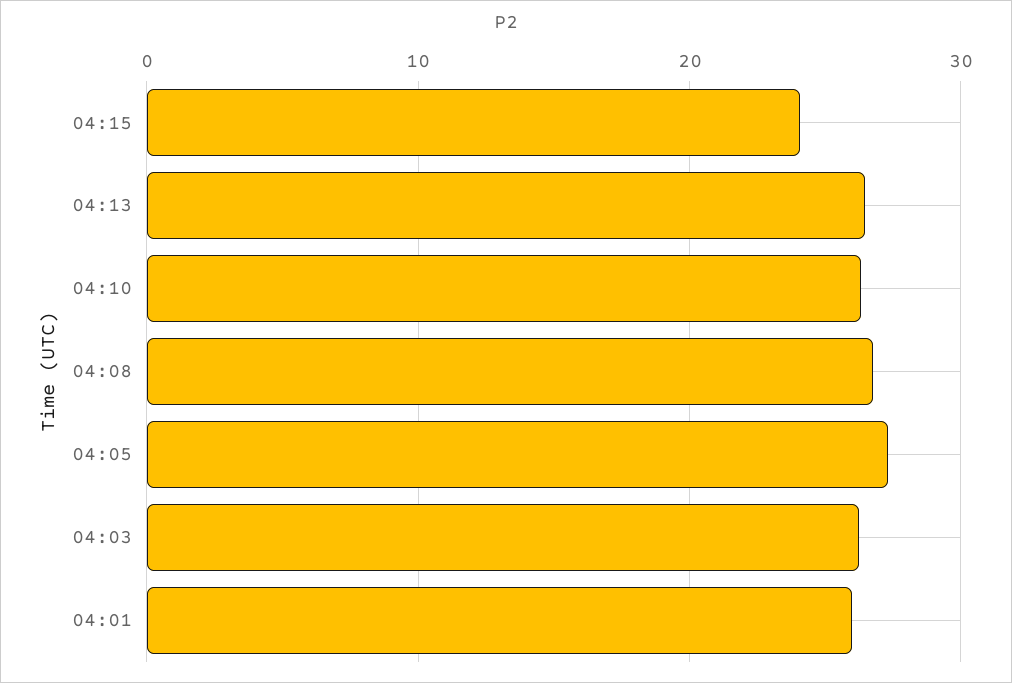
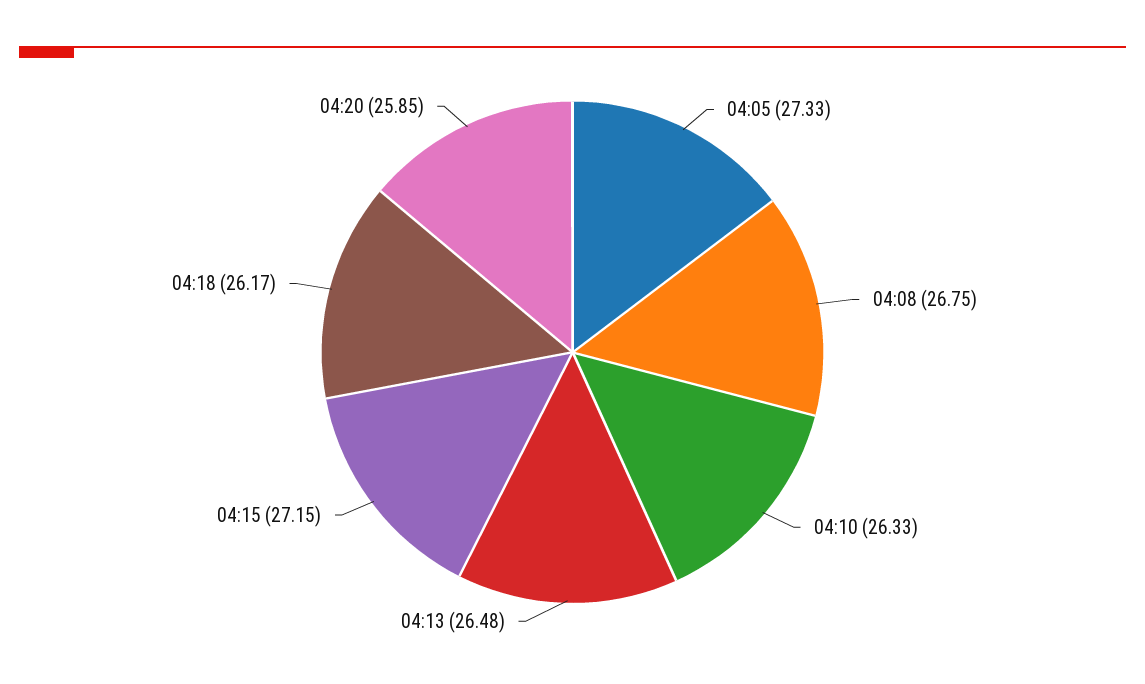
04:15: 24 -> 27.15
04:03: 26 -> none
04:01: 26 -> none
04:18: none -> 26.17
04:20: none -> 25.85

